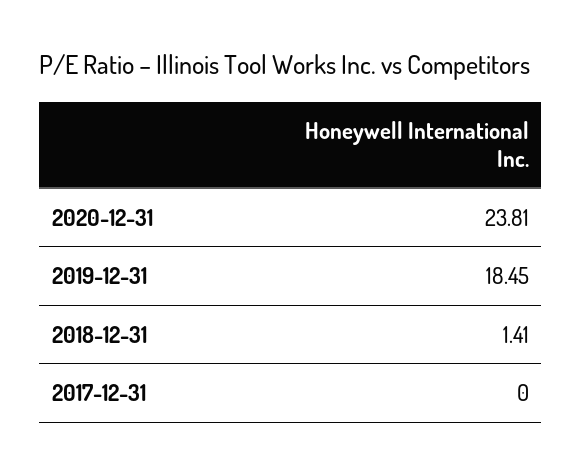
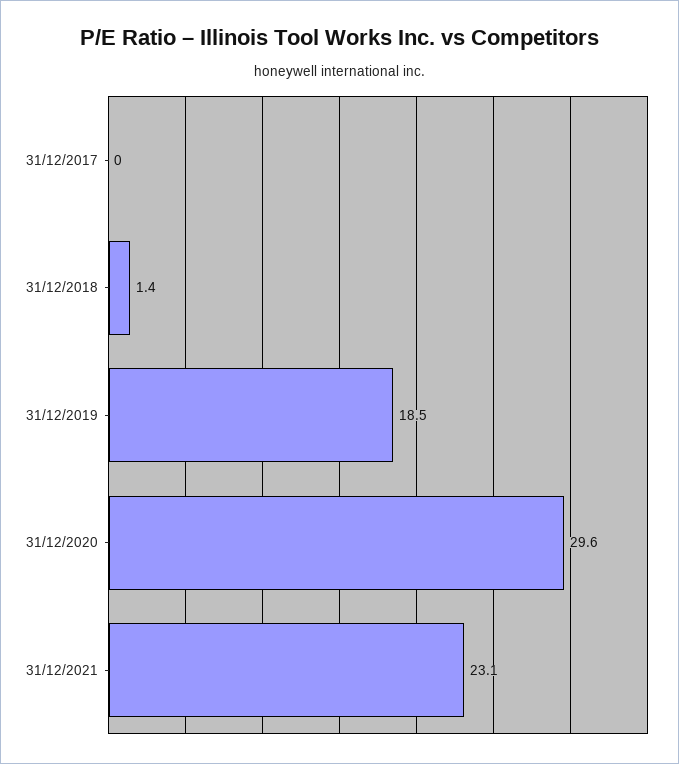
2020-12-31: 23.81 -> 29.6
31/12/2021: none -> 23.1

